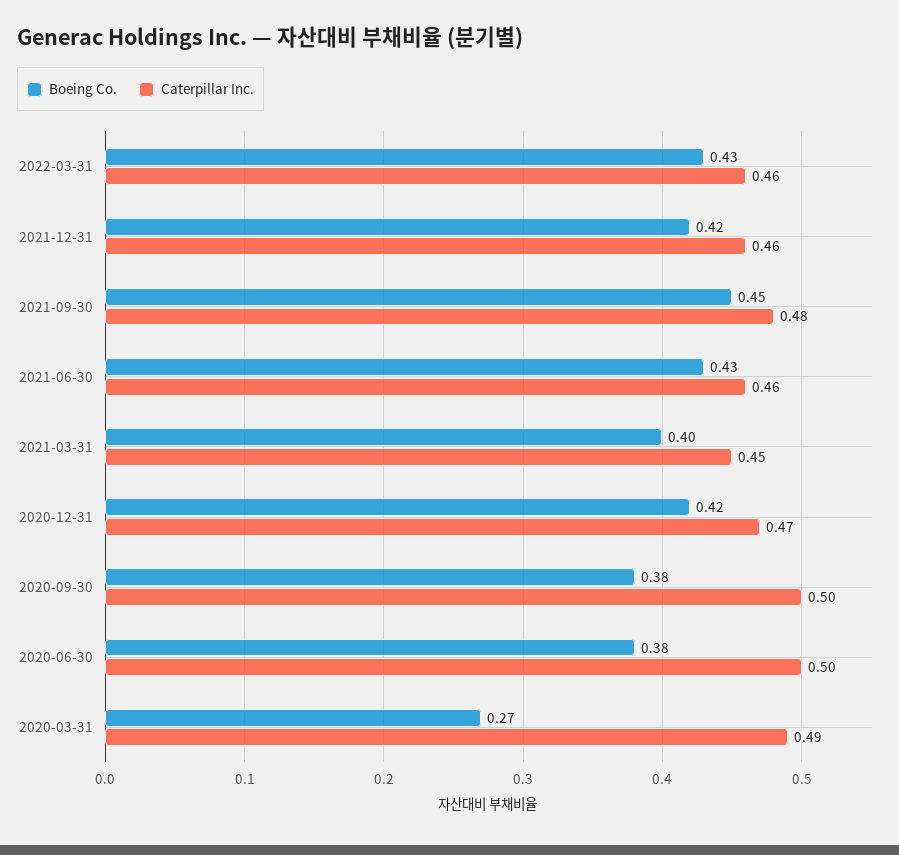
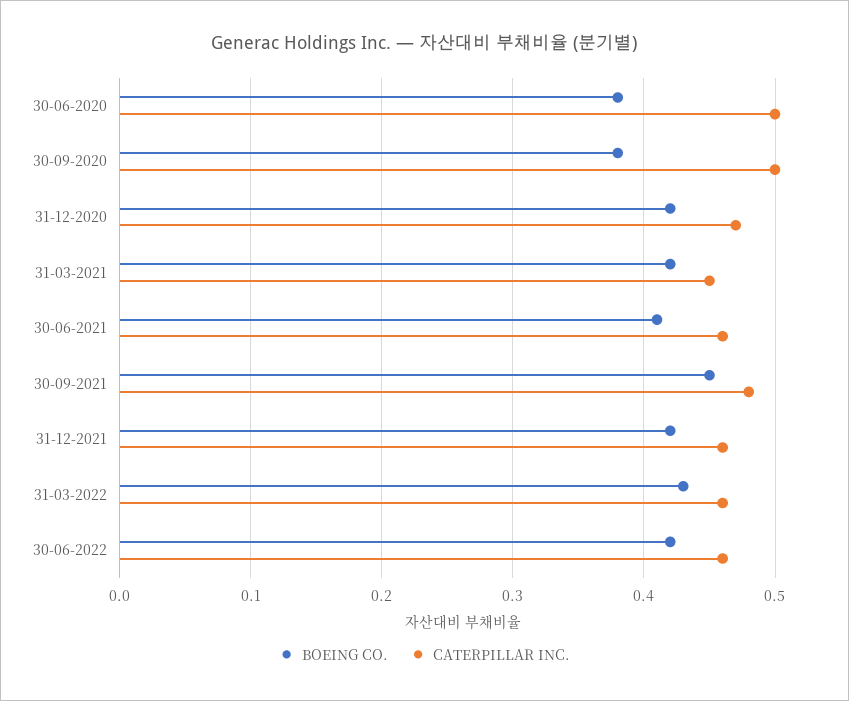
Boeing Co., 2021-06-30: 0.43 -> 0.41
Boeing Co., 2021-03-31: 0.4 -> 0.42
Boeing Co., 2020-03-31: 0.27 -> none
Caterpillar Inc., 2020-03-31: 0.49 -> none
Boeing Co., 30-06-2022: none -> 0.42
Caterpillar Inc., 30-06-2022: none -> 0.46

